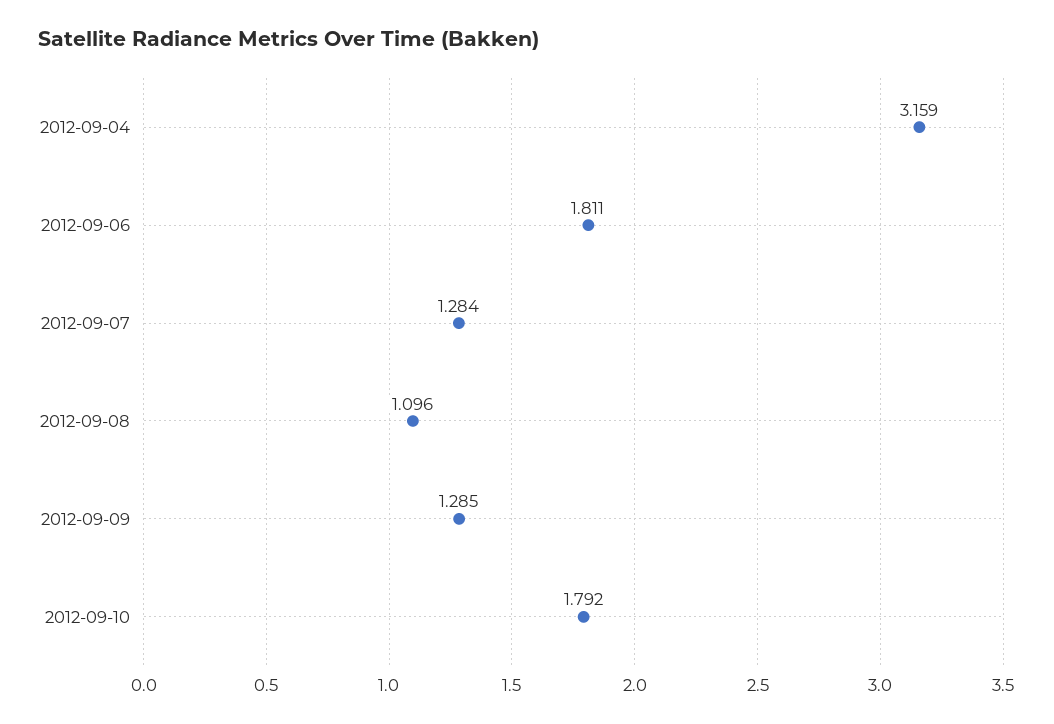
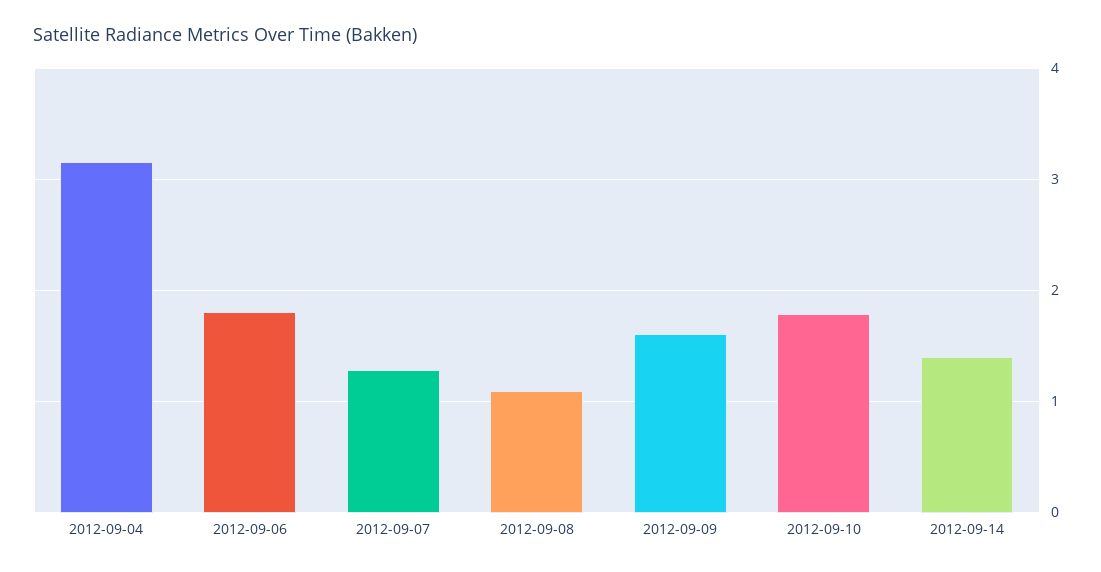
2012-09-09: 1.285 -> 1.6
2012-09-14: none -> 1.4

